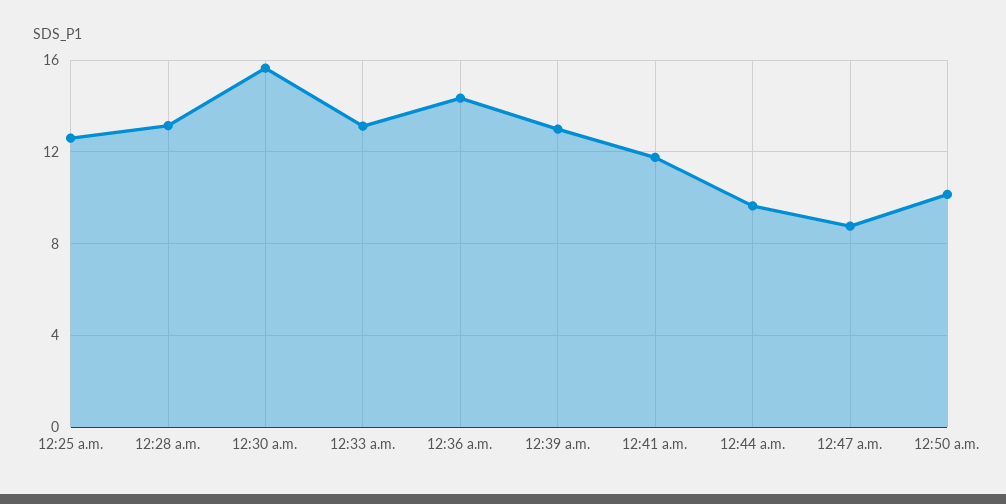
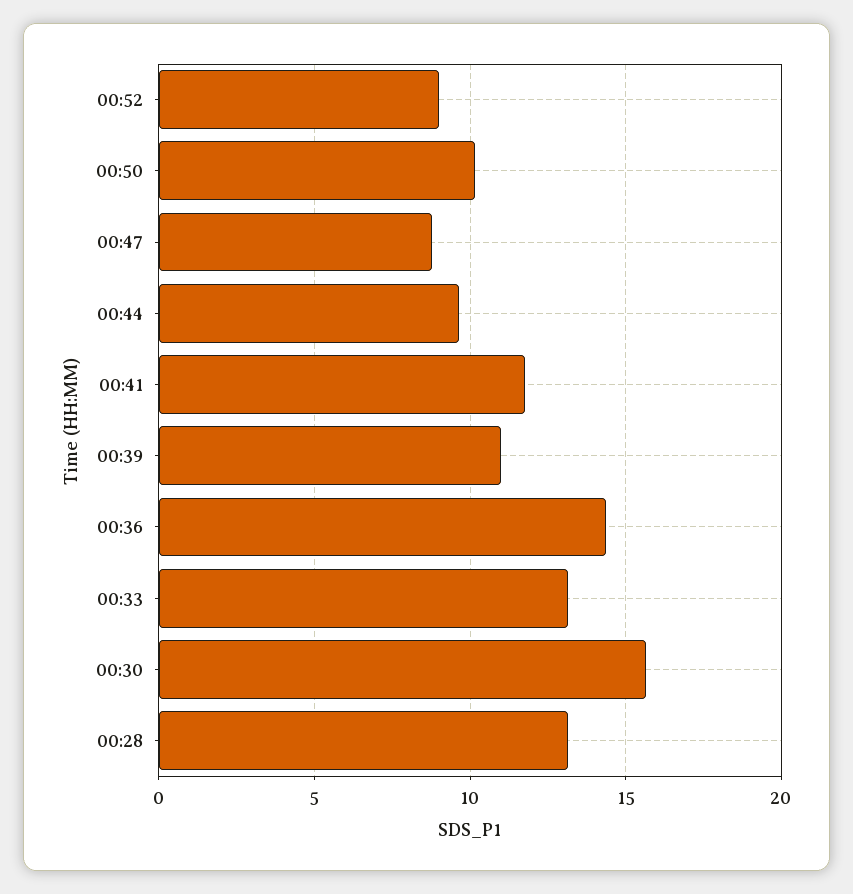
12:25 a.m.: 12.5 -> none
12:39 a.m.: 13 -> 11
00:52: none -> 9

